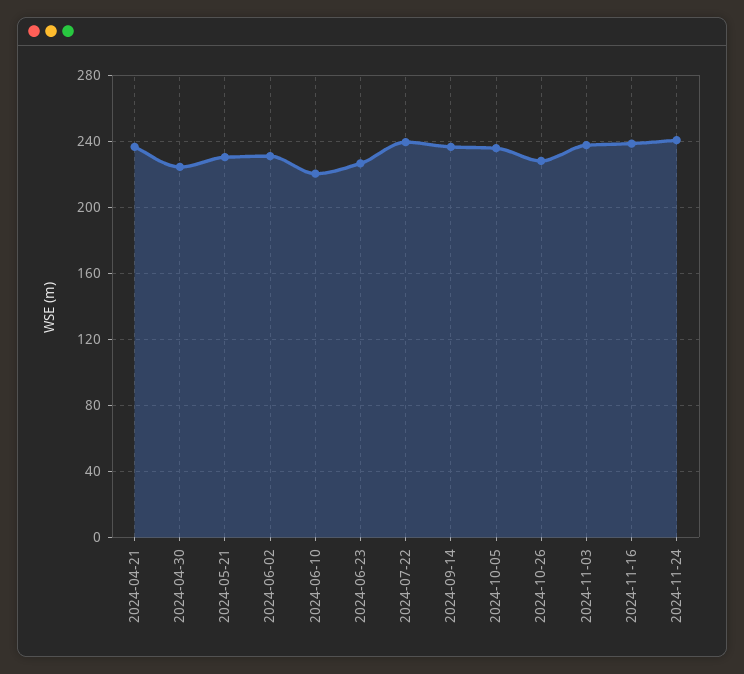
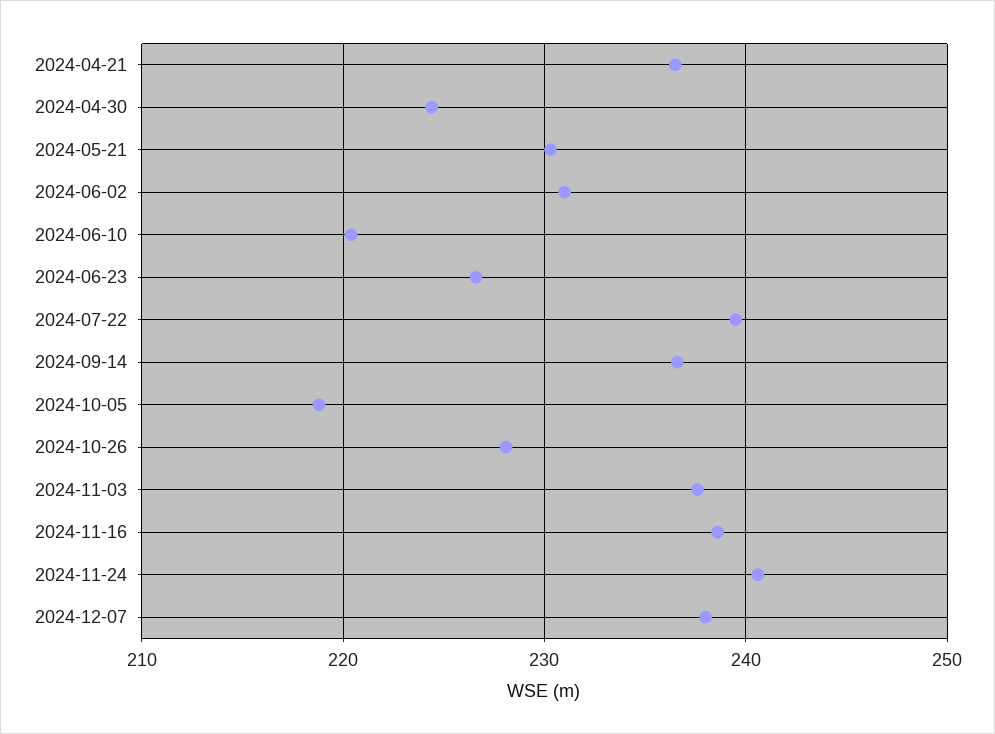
2024-10-05: 235 -> 219
2024-12-07: none -> 238

